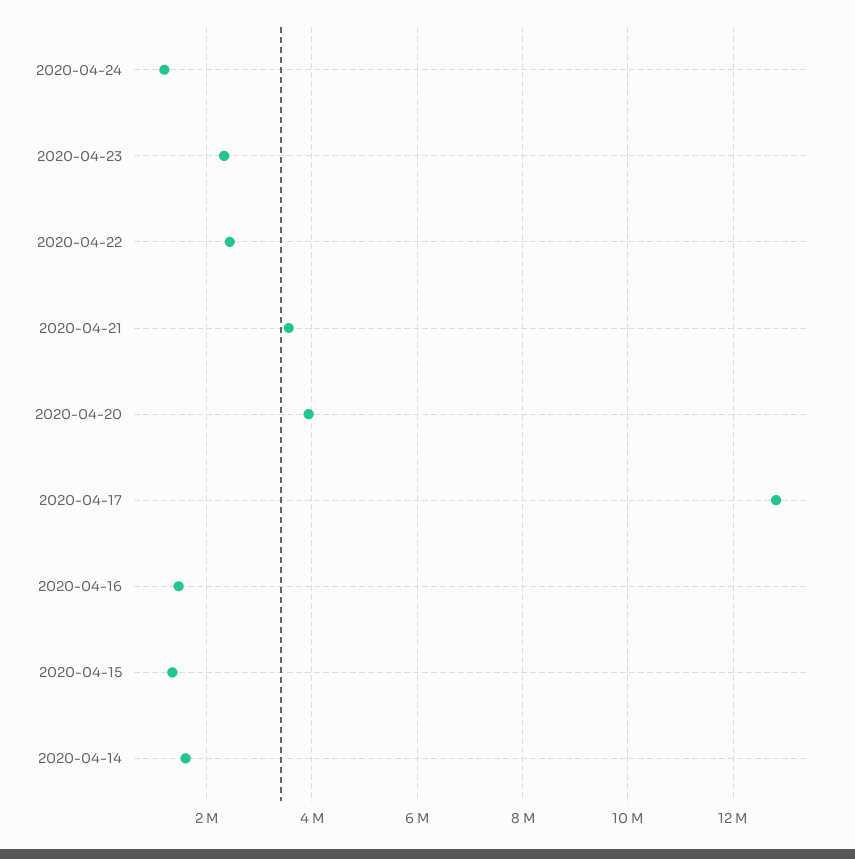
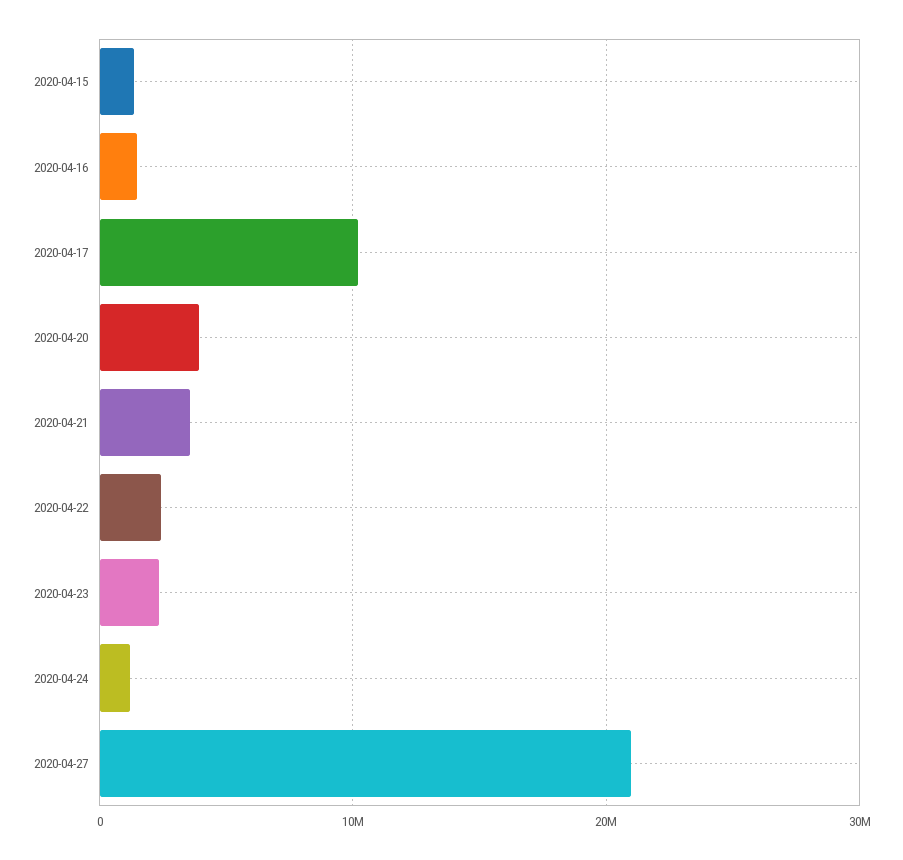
2020-04-17: 12800000 -> 10000000
2020-04-14: 1600000 -> none
2020-04-27: none -> 21000000

